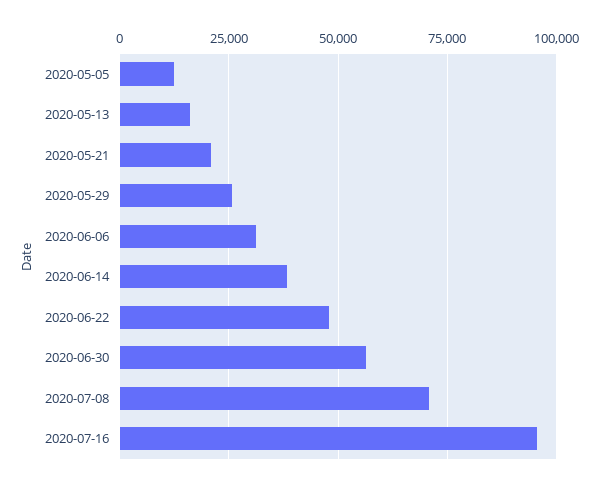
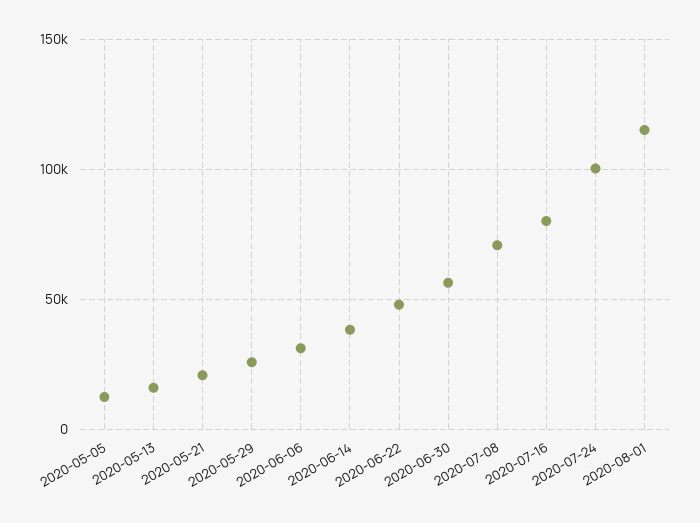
2020-07-16: 95000 -> 80000
2020-07-24: none -> 100000
2020-08-01: none -> 115000

